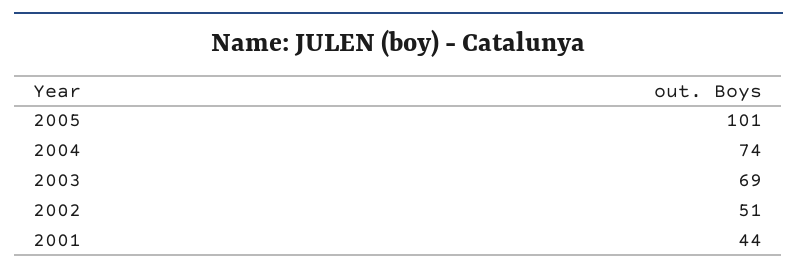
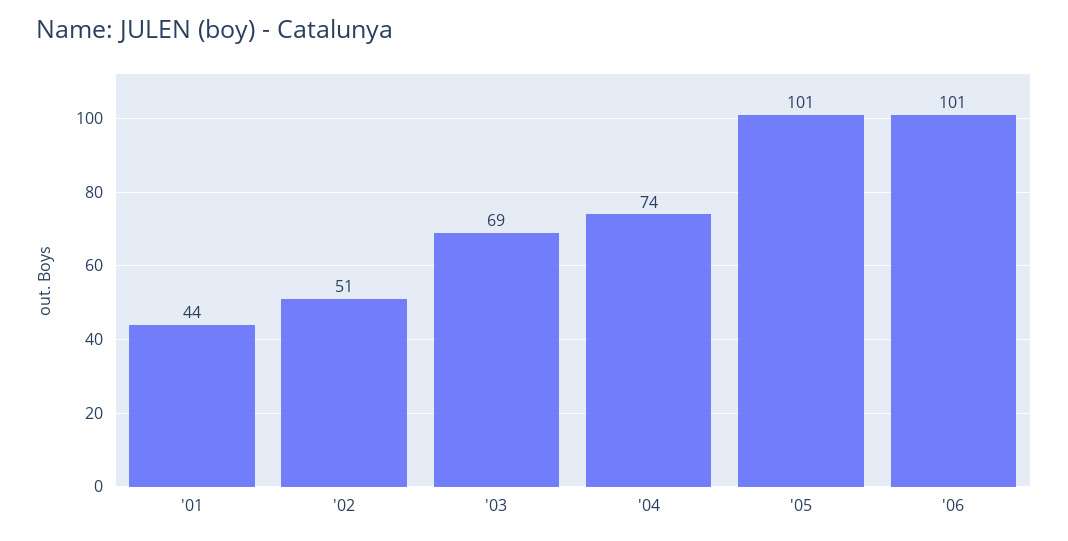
'06: none -> 101

